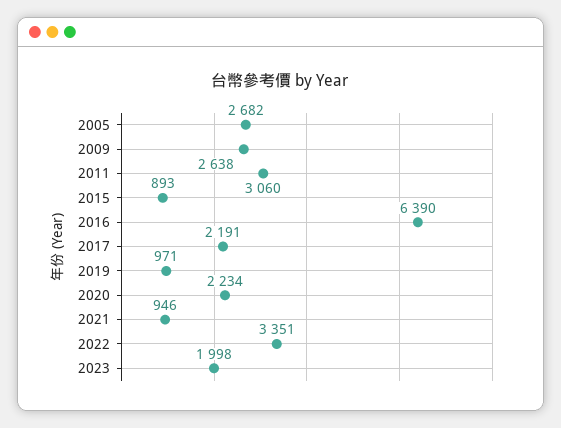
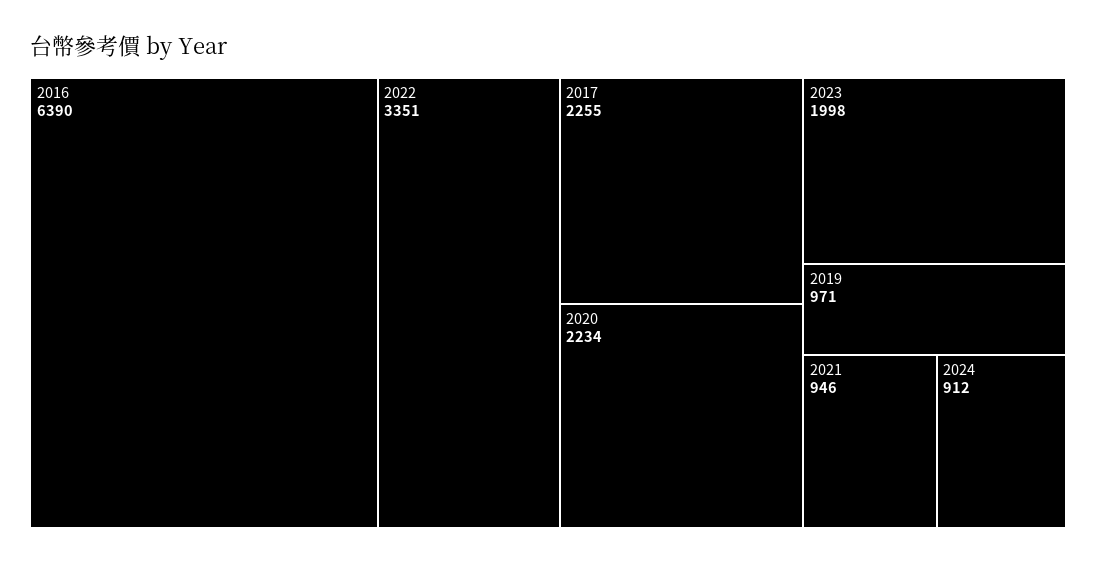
2005: 2682 -> none
2009: 2638 -> none
2011: 3060 -> none
2015: 893 -> none
2017: 2191 -> 2255
2024: none -> 912

